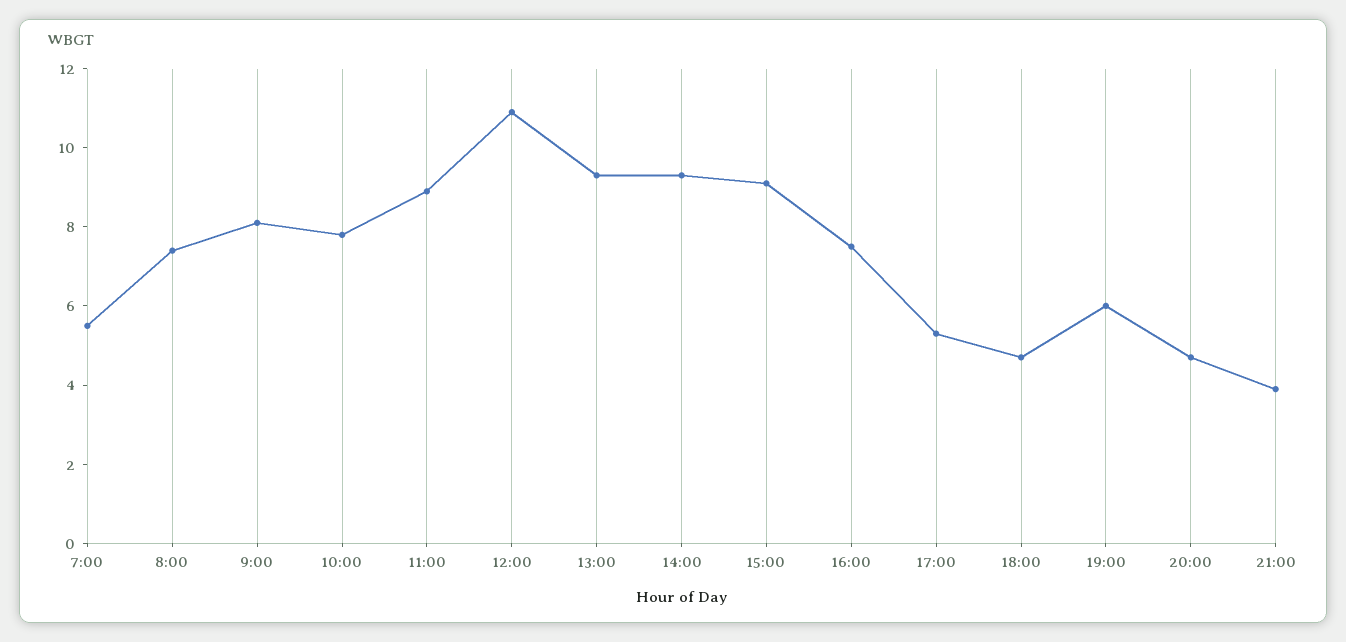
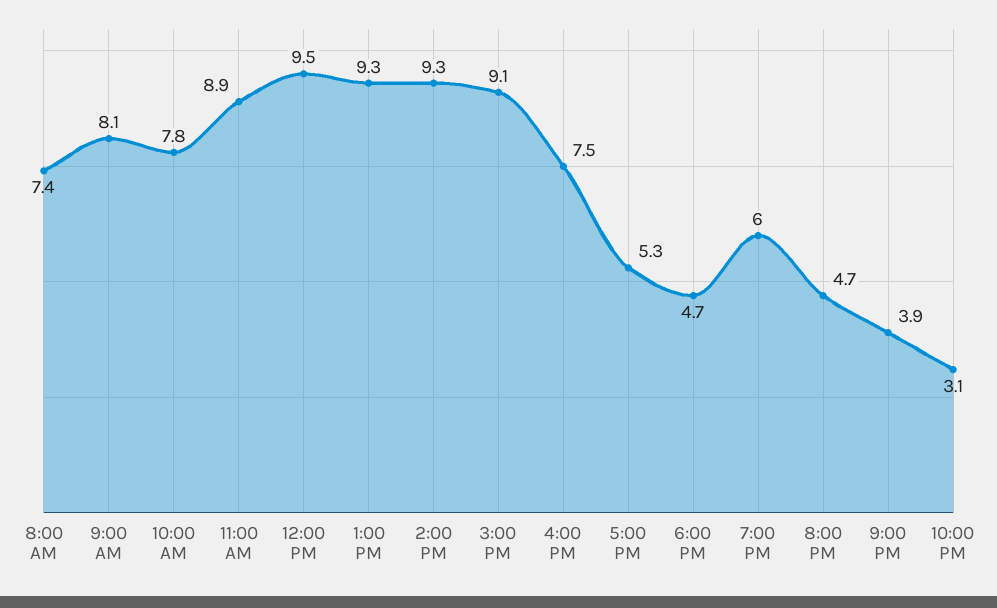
7:00: 5.5 -> none
12:00: 11 -> 9.5
10:00 PM: none -> 3.1

